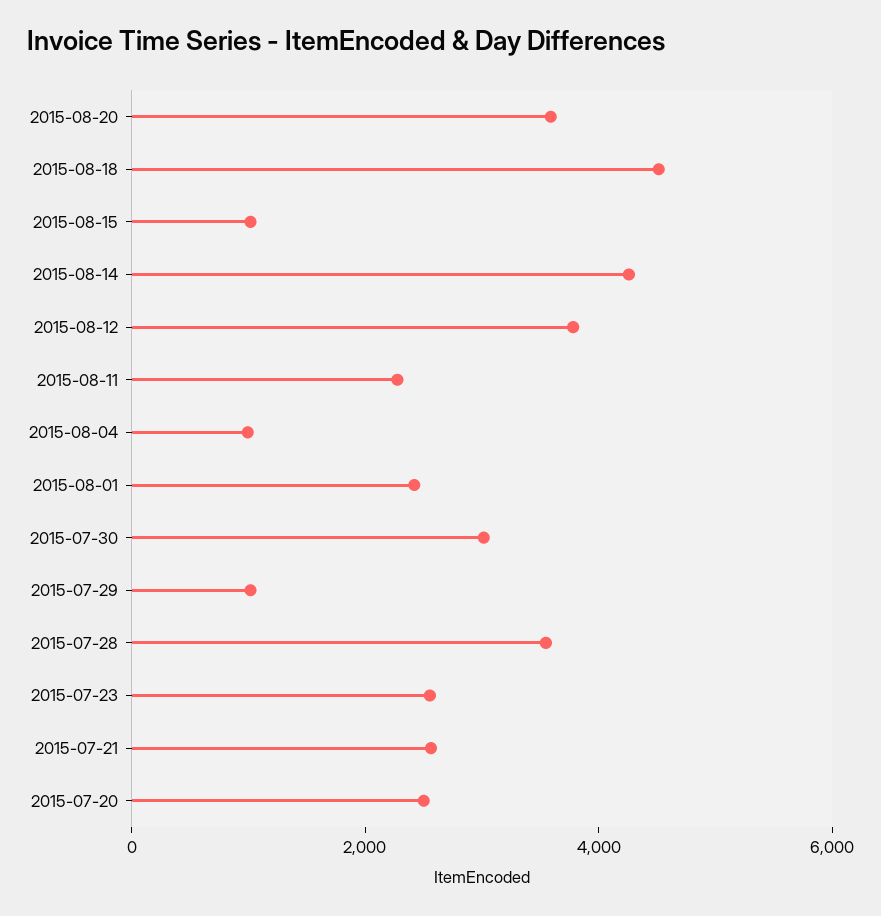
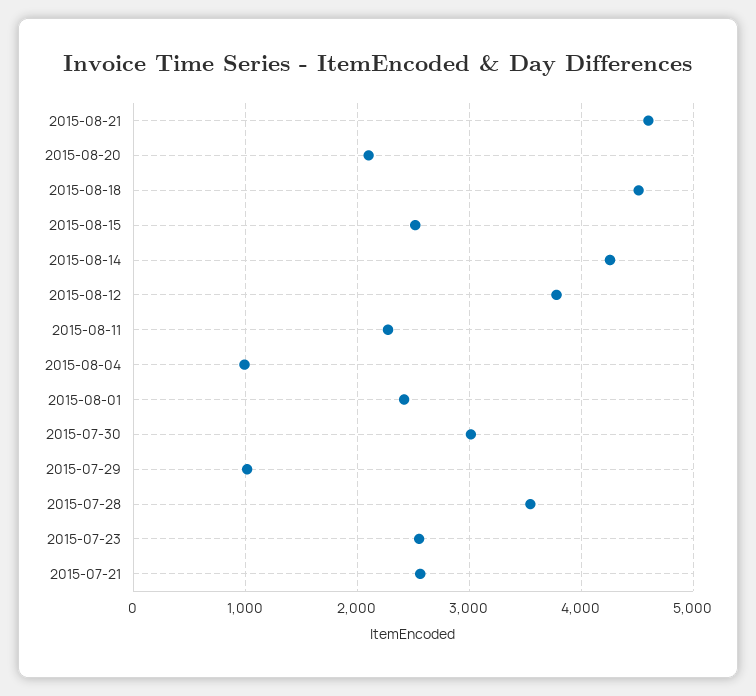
2015-08-20: 3500 -> 2100
2015-08-15: 1000 -> 2500
2015-07-20: 2500 -> none
2015-08-21: none -> 4600

